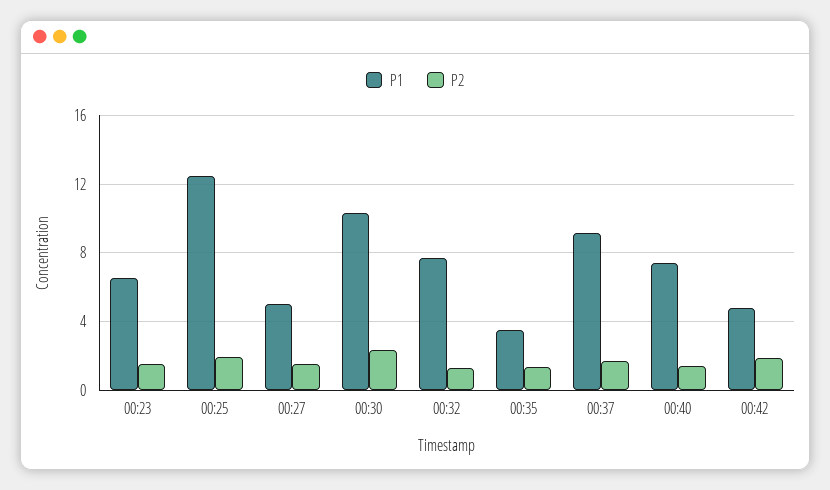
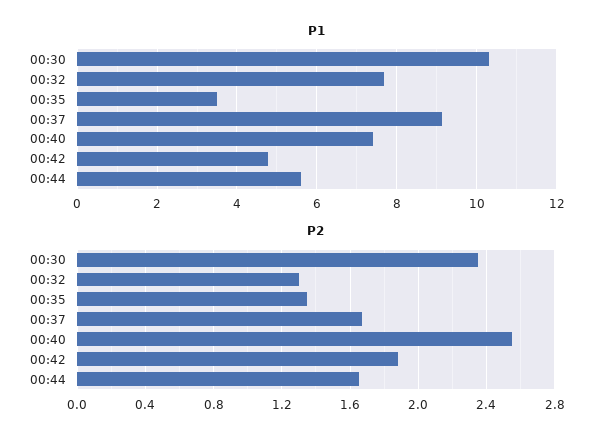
P1, 00:23: 6.5 -> none
P2, 00:23: 1.5 -> none
P1, 00:25: 12.5 -> none
P2, 00:25: 2 -> none
P1, 00:27: 5 -> none
P2, 00:27: 1.5 -> none
P2, 00:40: 1.5 -> 2.55
P1, 00:44: none -> 5.6
P2, 00:44: none -> 1.65

